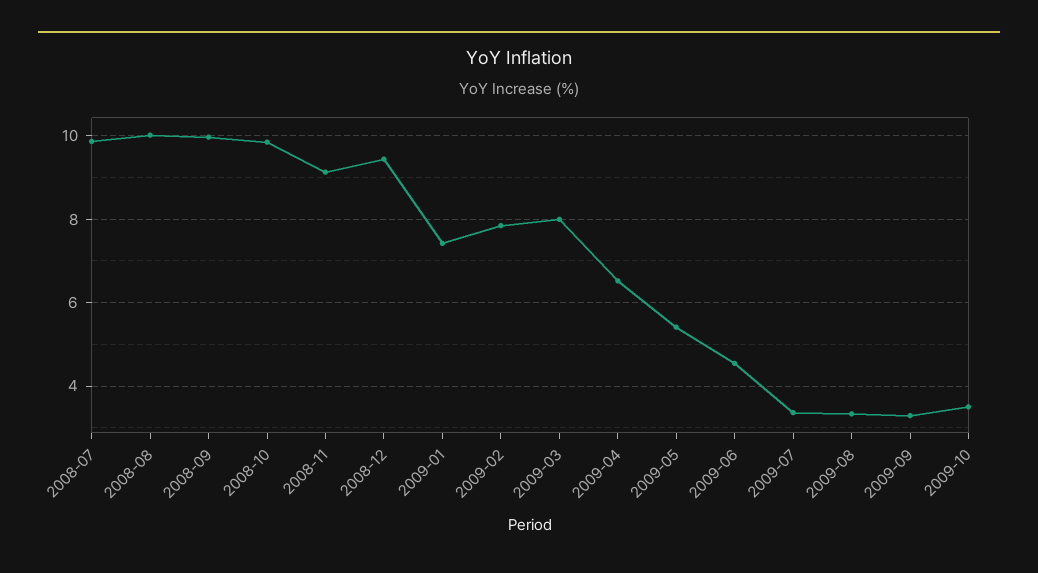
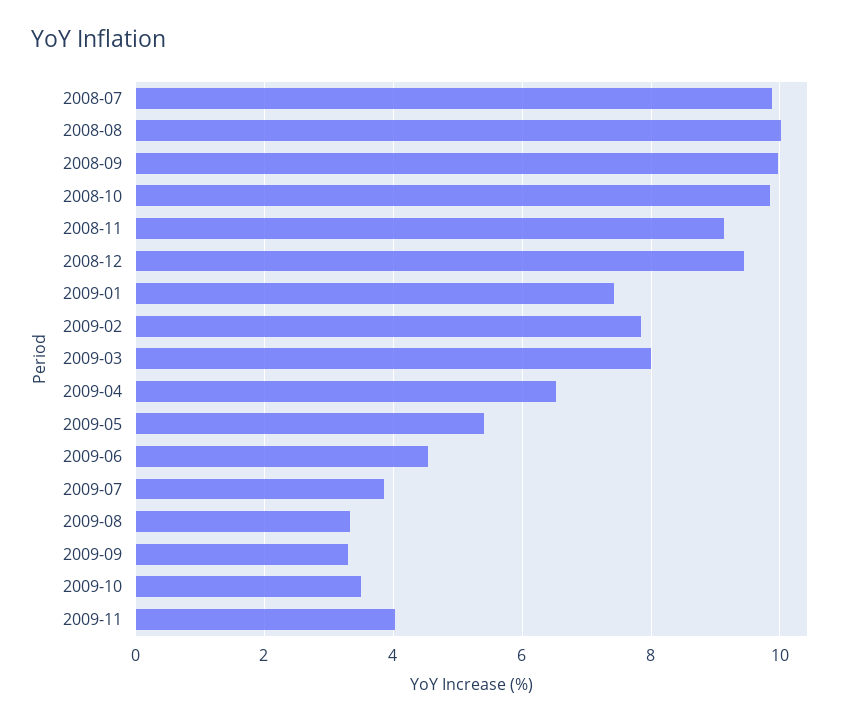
2009-07: 3.4 -> 3.8
2009-11: none -> 4

